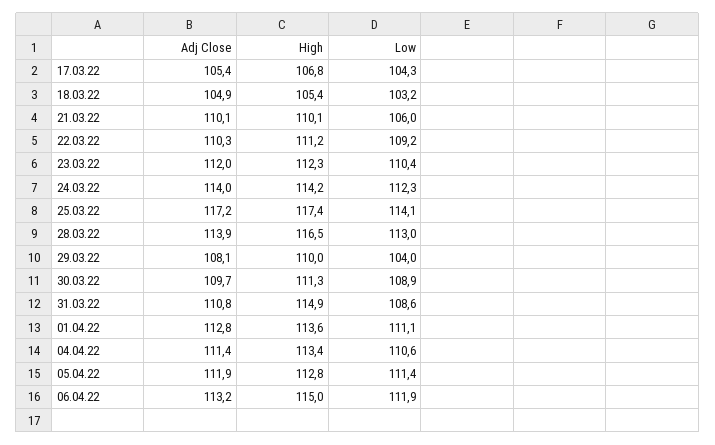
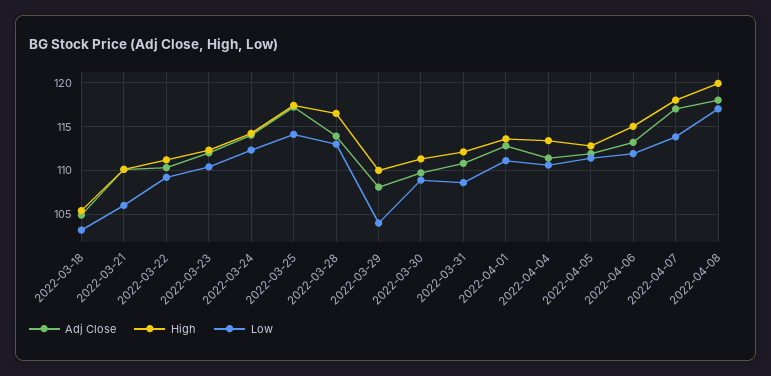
Adj Close, 17.03.22: 105.4 -> none
High, 17.03.22: 106.8 -> none
Low, 17.03.22: 104.3 -> none
High, 31.03.22: 114.9 -> 112
Adj Close, 2022-04-07: none -> 117
High, 2022-04-07: none -> 118
Low, 2022-04-07: none -> 114
Adj Close, 2022-04-08: none -> 118
High, 2022-04-08: none -> 120
Low, 2022-04-08: none -> 117

